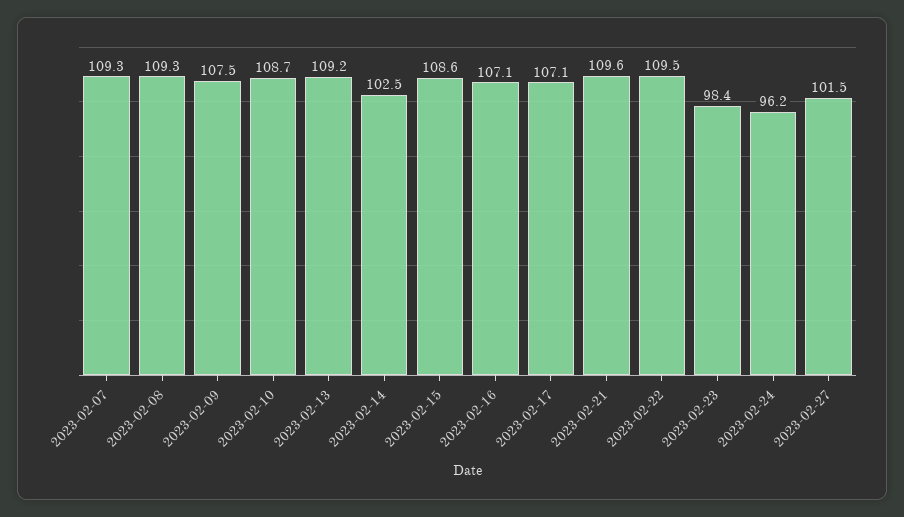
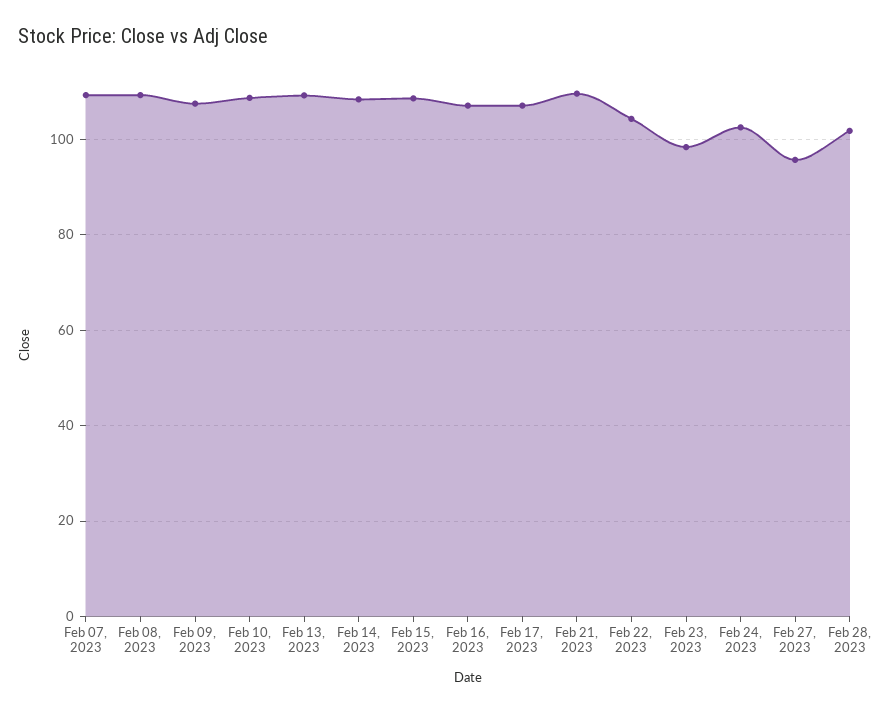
2023-02-14: 102.5 -> 108
2023-02-22: 109.5 -> 104
2023-02-24: 96.2 -> 102
2023-02-27: 101.5 -> 96
Feb 28, 2023: none -> 102

